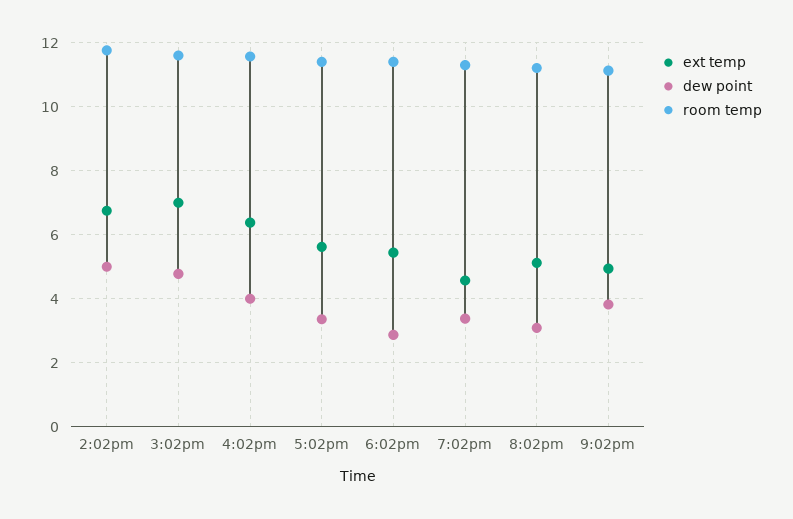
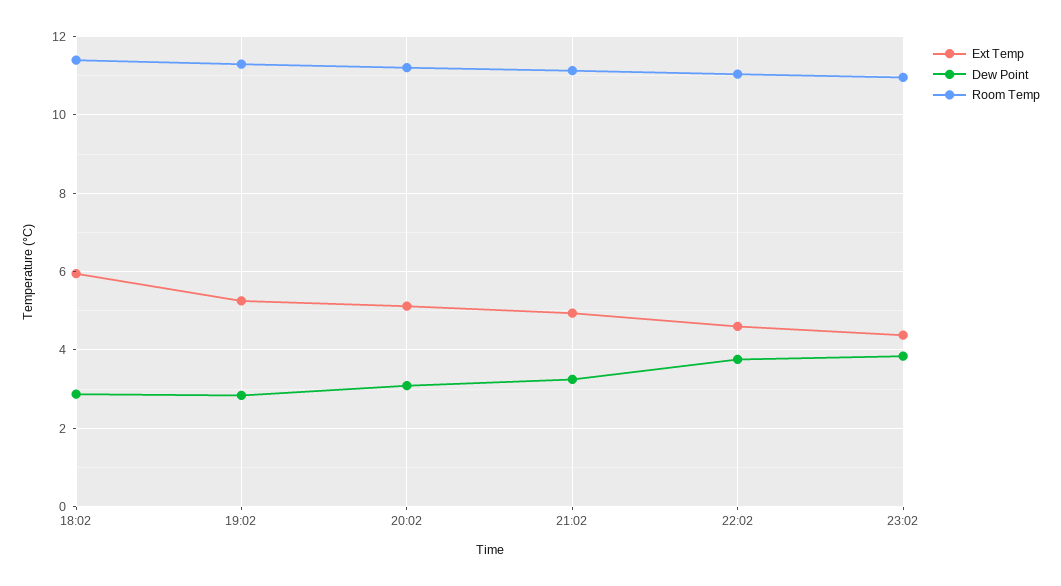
ext temp, 2:02pm: 6.8 -> none
dew point, 2:02pm: 5 -> none
room temp, 2:02pm: 11.8 -> none
ext temp, 3:02pm: 7 -> none
dew point, 3:02pm: 4.8 -> none
room temp, 3:02pm: 11.6 -> none
ext temp, 4:02pm: 6.4 -> none
dew point, 4:02pm: 4 -> none
room temp, 4:02pm: 11.6 -> none
ext temp, 5:02pm: 5.6 -> none
dew point, 5:02pm: 3.4 -> none
room temp, 5:02pm: 11.4 -> none
ext temp, 6:02pm: 5.4 -> 6
ext temp, 7:02pm: 4.6 -> 5.2
dew point, 7:02pm: 3.4 -> 2.8
dew point, 9:02pm: 3.8 -> 3.2
ext temp, 22:02: none -> 4.6
dew point, 22:02: none -> 3.8
room temp, 22:02: none -> 11
ext temp, 23:02: none -> 4.4
dew point, 23:02: none -> 3.8
room temp, 23:02: none -> 11

